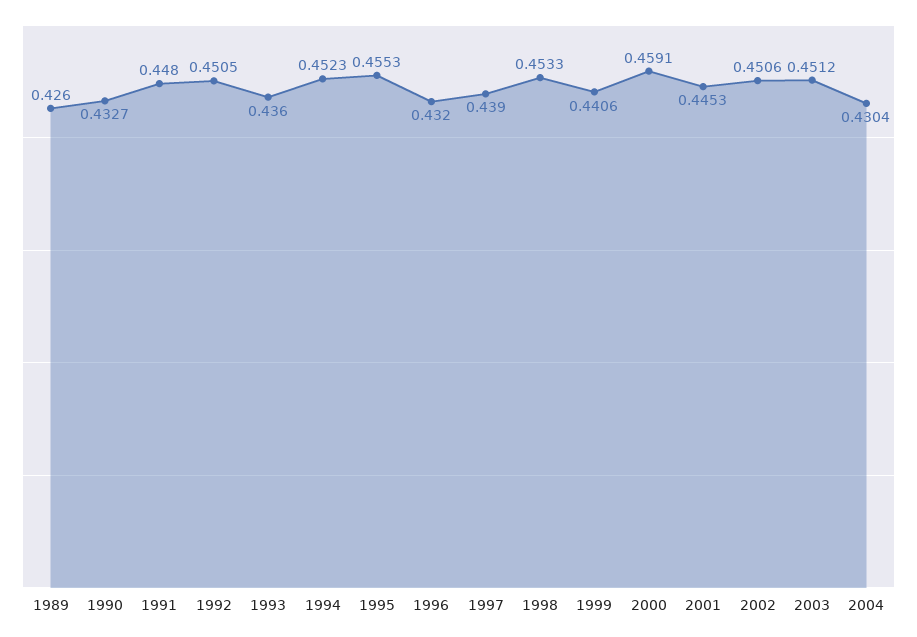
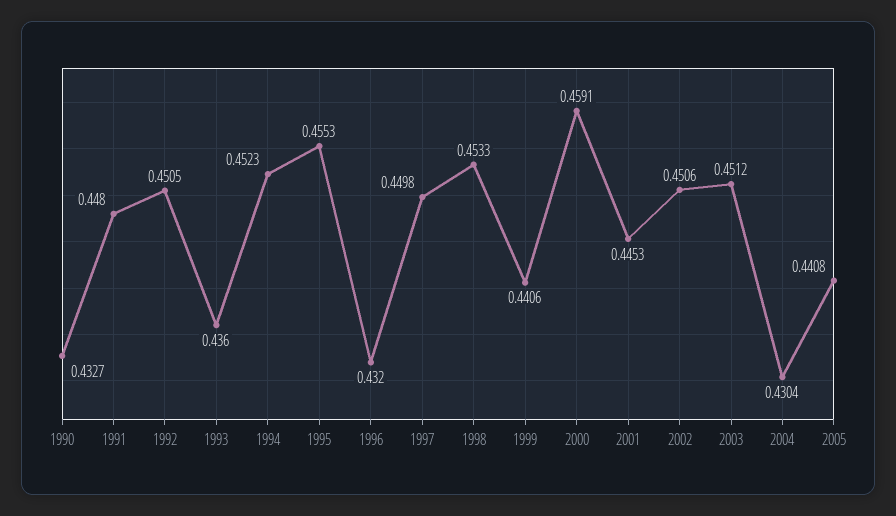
1989: 0.426 -> none
1997: 0.439 -> 0.4498
2005: none -> 0.4408

